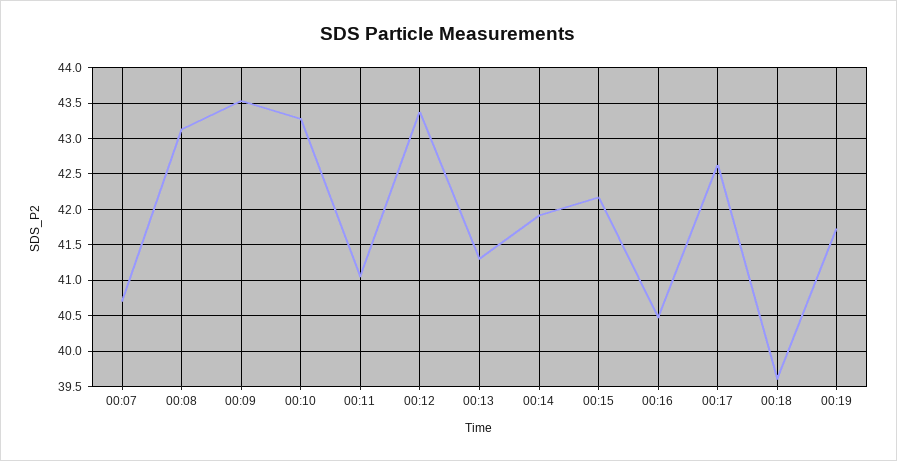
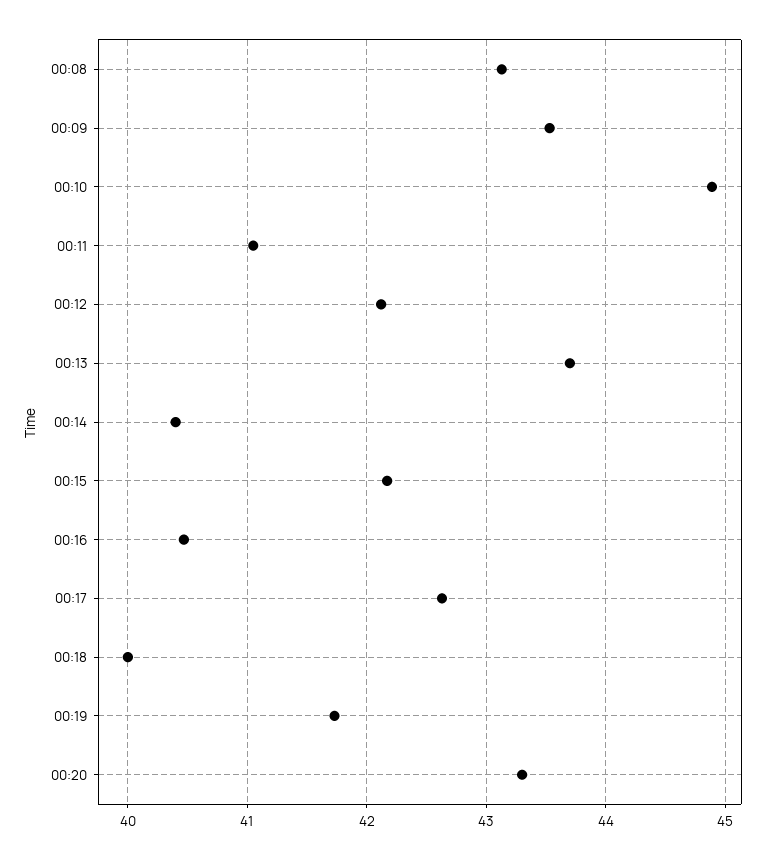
00:07: 40.7 -> none
00:10: 43.3 -> 44.9
00:12: 43.4 -> 42.1
00:13: 41.3 -> 43.7
00:14: 41.9 -> 40.4
00:18: 39.6 -> 40
00:20: none -> 43.3

